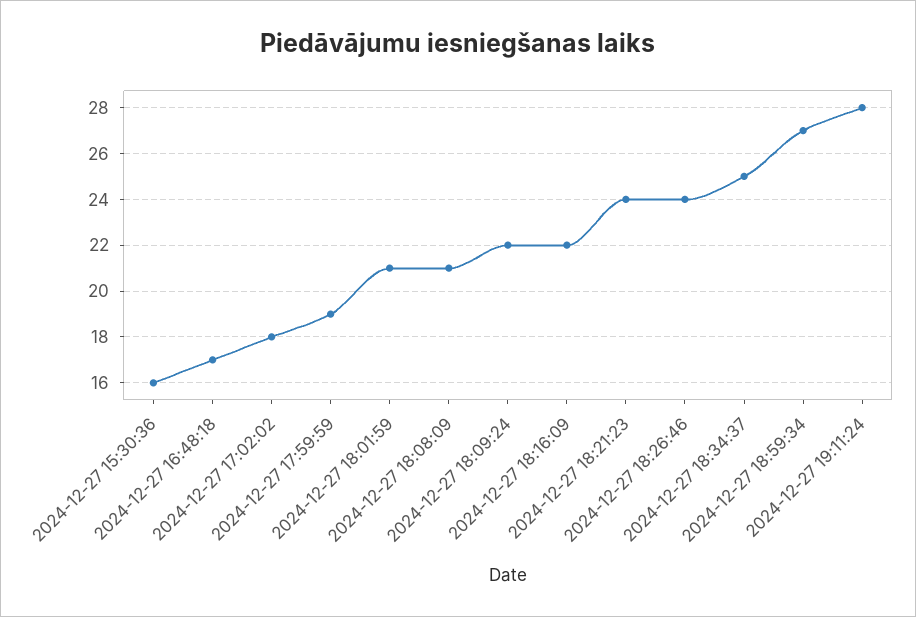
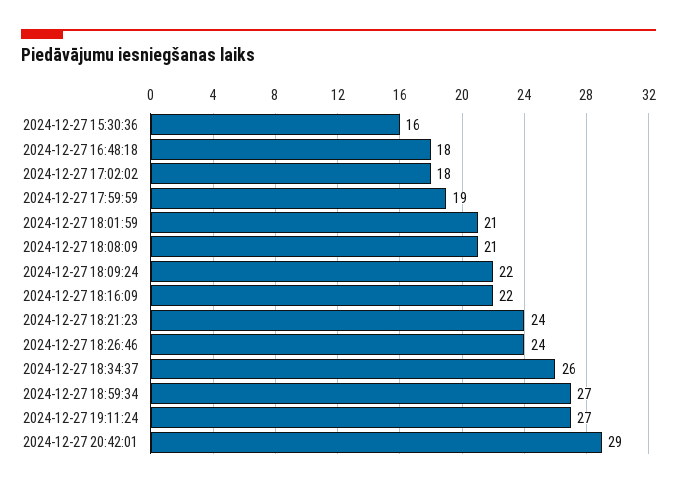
2024-12-27 16:48:18: 17 -> 18
2024-12-27 18:34:37: 25 -> 26
2024-12-27 19:11:24: 28 -> 27
2024-12-27 20:42:01: none -> 29

